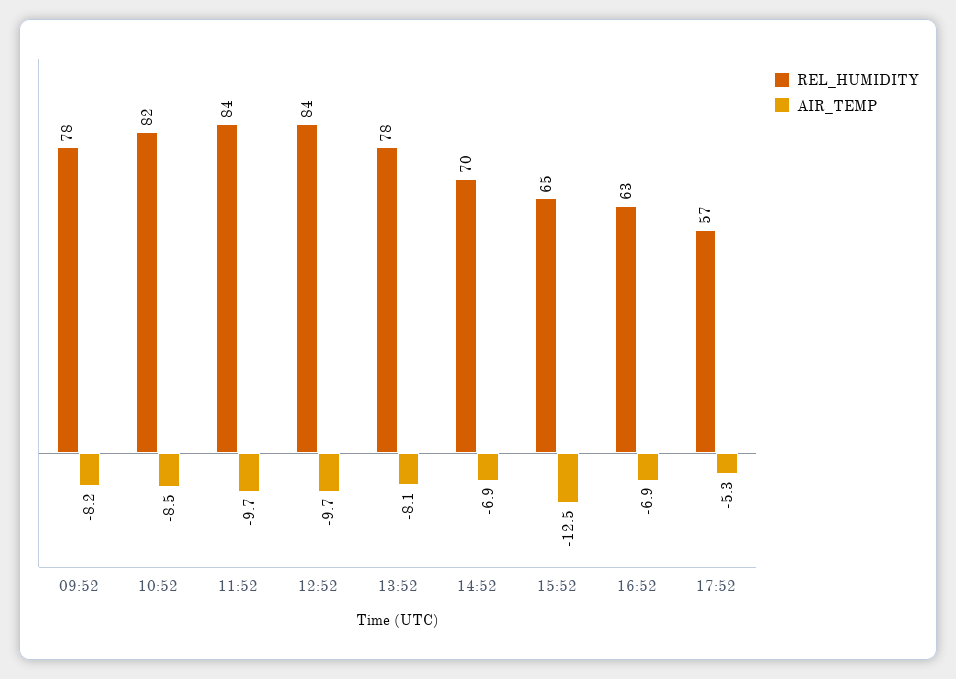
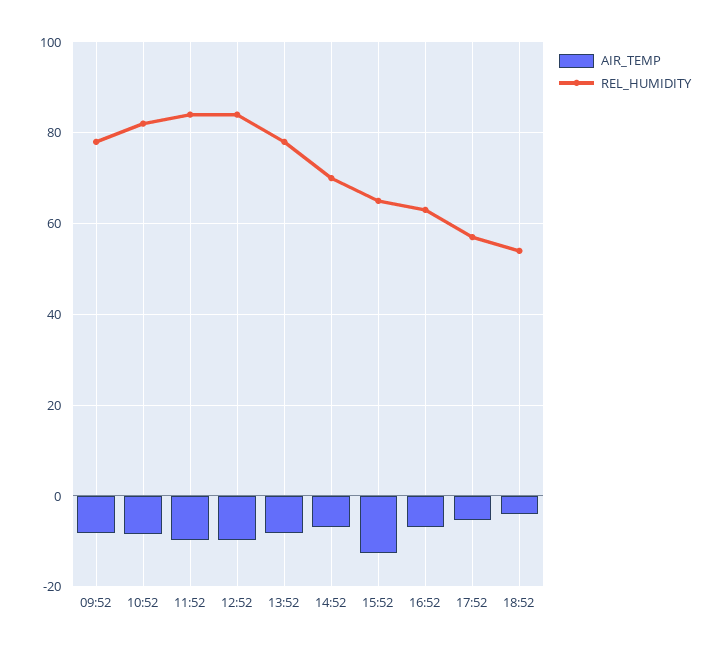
AIR_TEMP, 18:52: none -> -4
REL_HUMIDITY, 18:52: none -> 54

